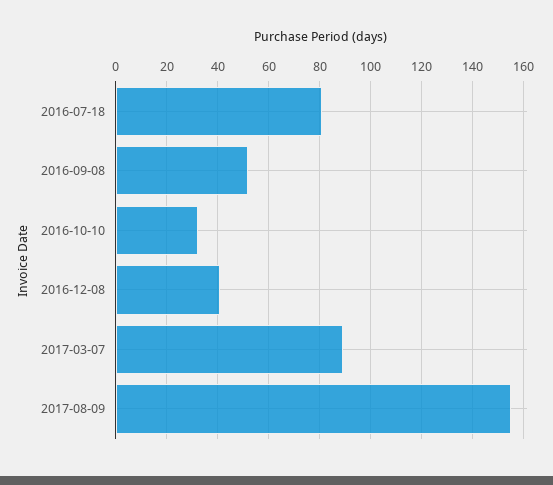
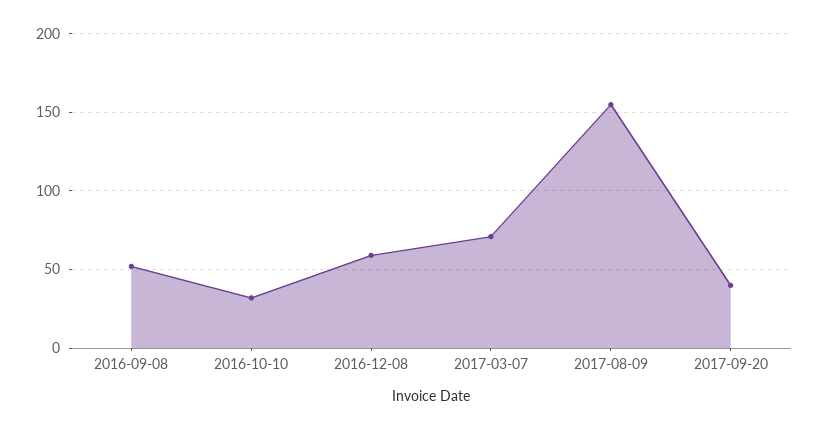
2016-07-18: 80 -> none
2016-12-08: 40 -> 60
2017-03-07: 90 -> 70
2017-09-20: none -> 40

